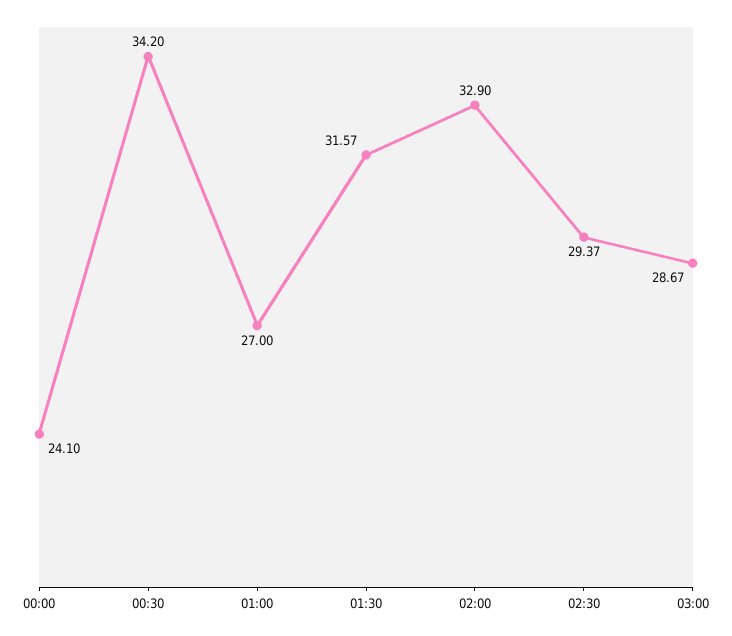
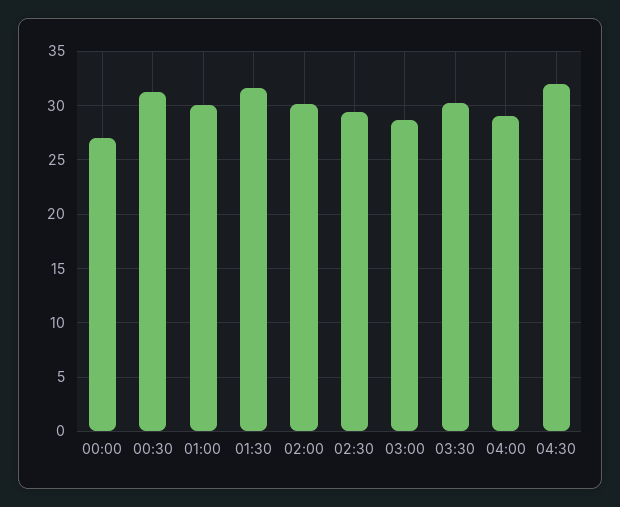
00:00: 24.1 -> 27
00:30: 34.2 -> 31
01:00: 27 -> 30
02:00: 32.9 -> 30
03:30: none -> 30
04:00: none -> 29
04:30: none -> 32

